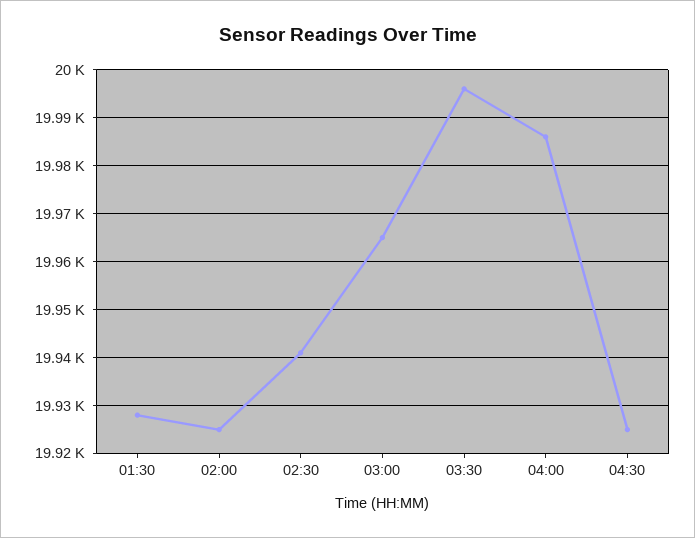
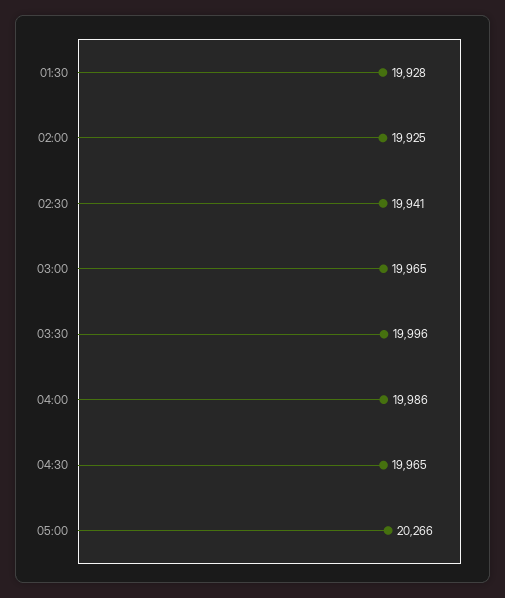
04:30: 19925 -> 19965
05:00: none -> 20266

